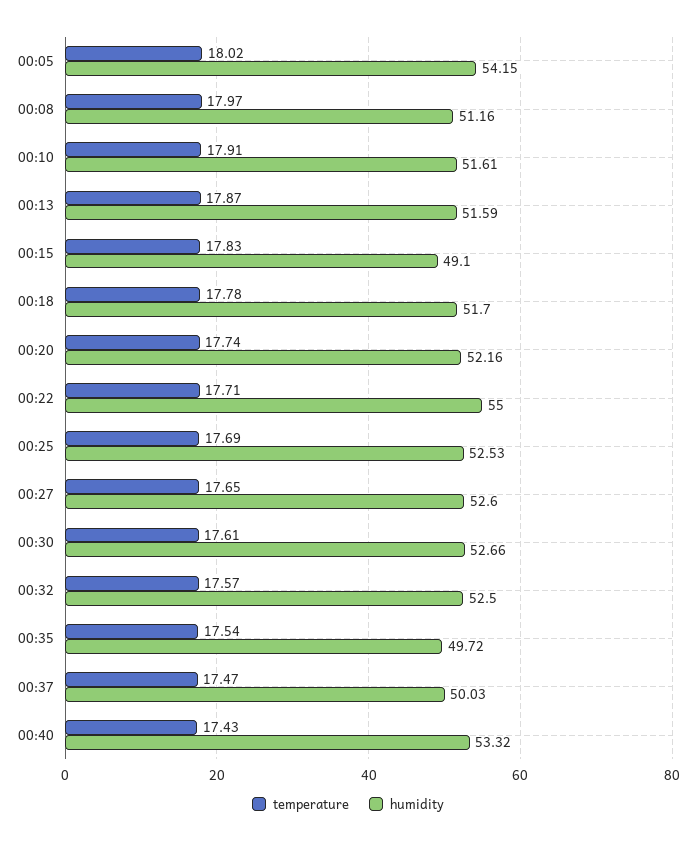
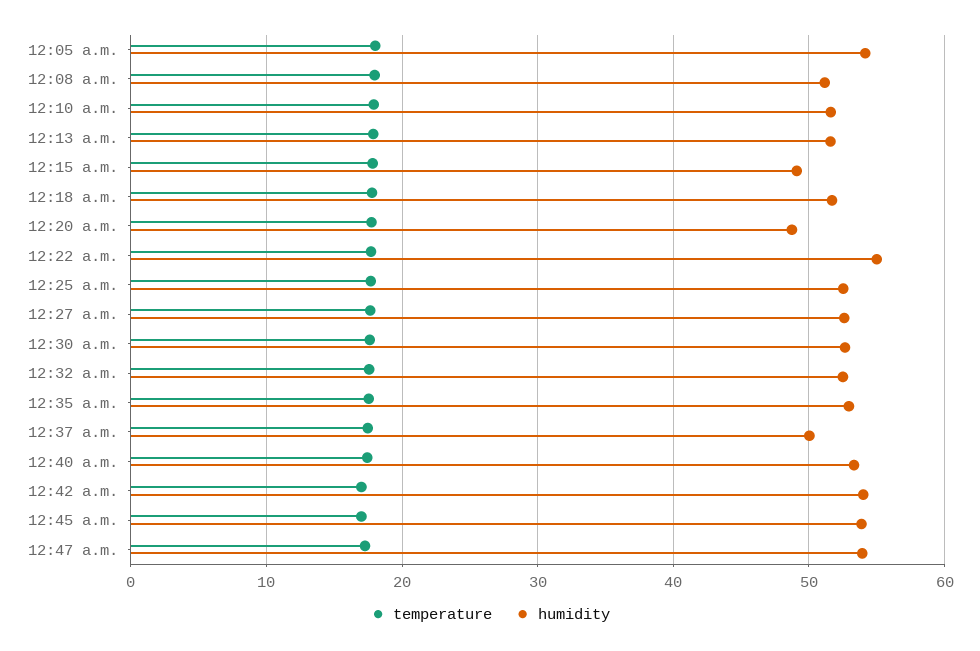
humidity, 00:20: 52.16 -> 49
humidity, 00:35: 49.72 -> 53
temperature, 12:42 a.m.: none -> 17
humidity, 12:42 a.m.: none -> 54
temperature, 12:45 a.m.: none -> 17
humidity, 12:45 a.m.: none -> 54
temperature, 12:47 a.m.: none -> 17
humidity, 12:47 a.m.: none -> 54

